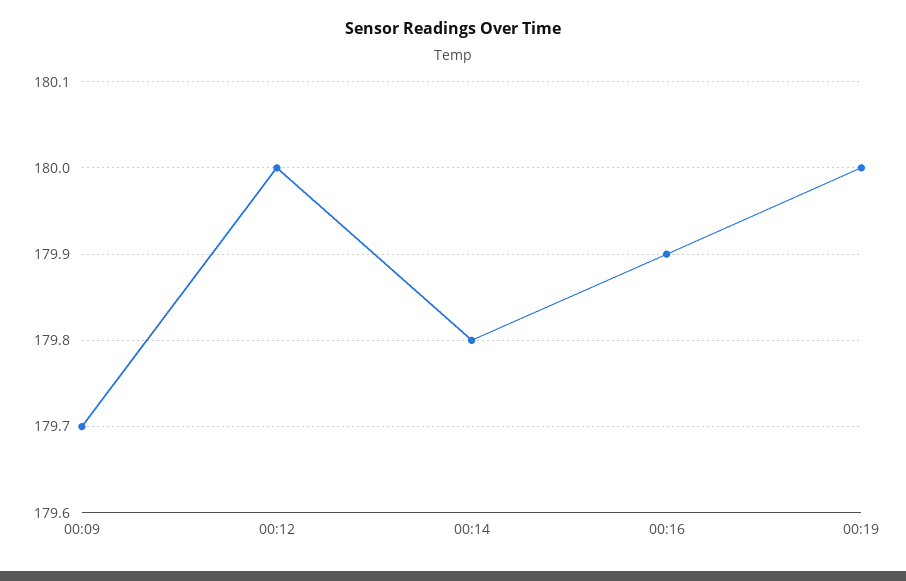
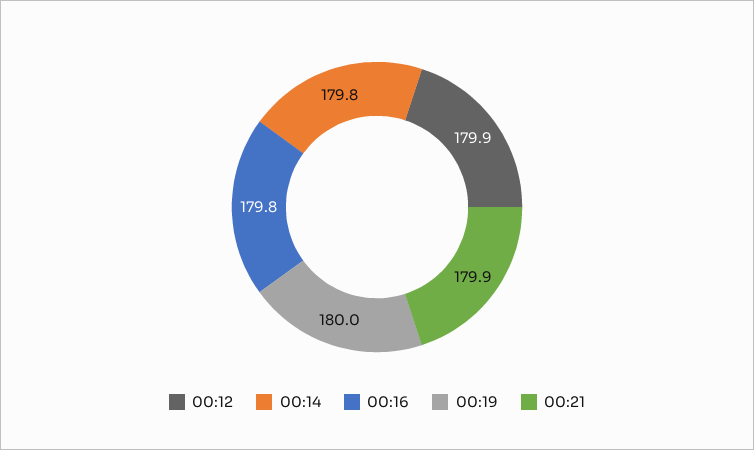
00:09: 179.7 -> none
00:12: 180 -> 179.9
00:16: 179.9 -> 179.8
00:21: none -> 179.9

